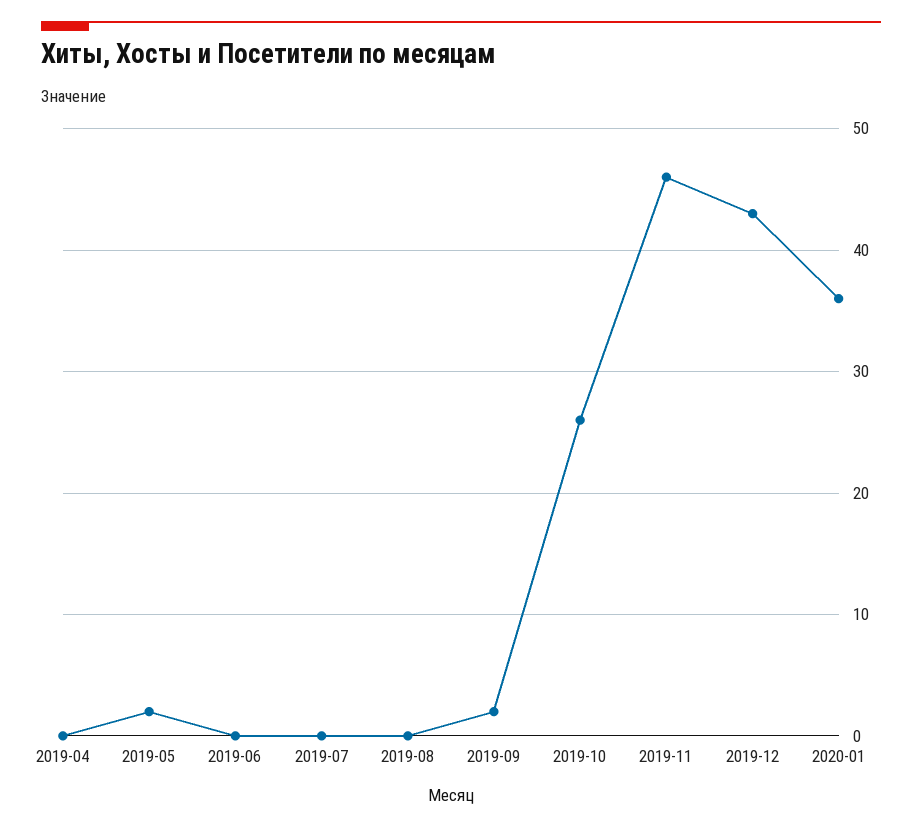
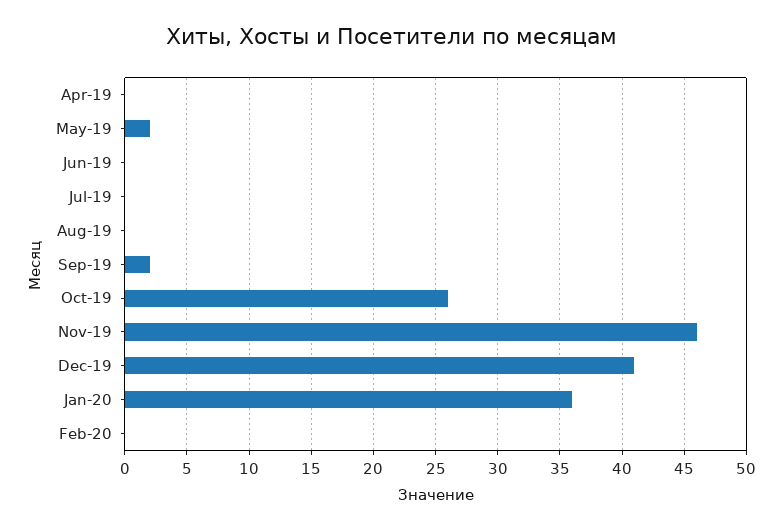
2019-12: 43 -> 41
Feb-20: none -> 0

